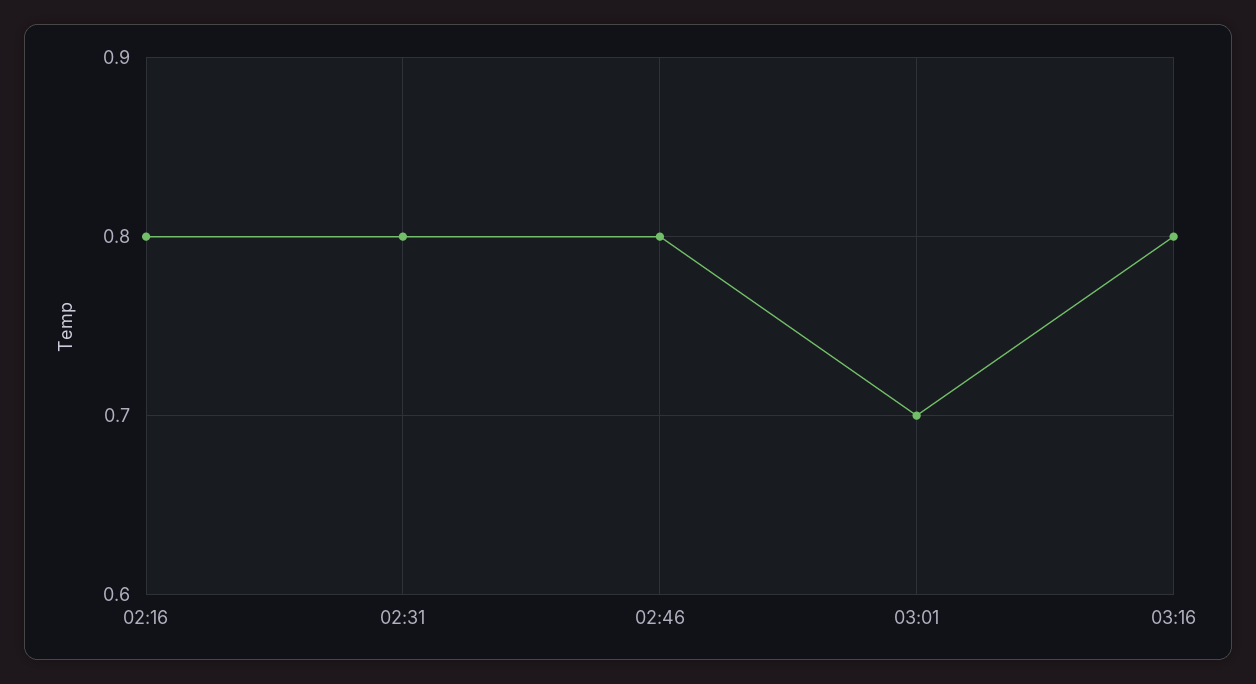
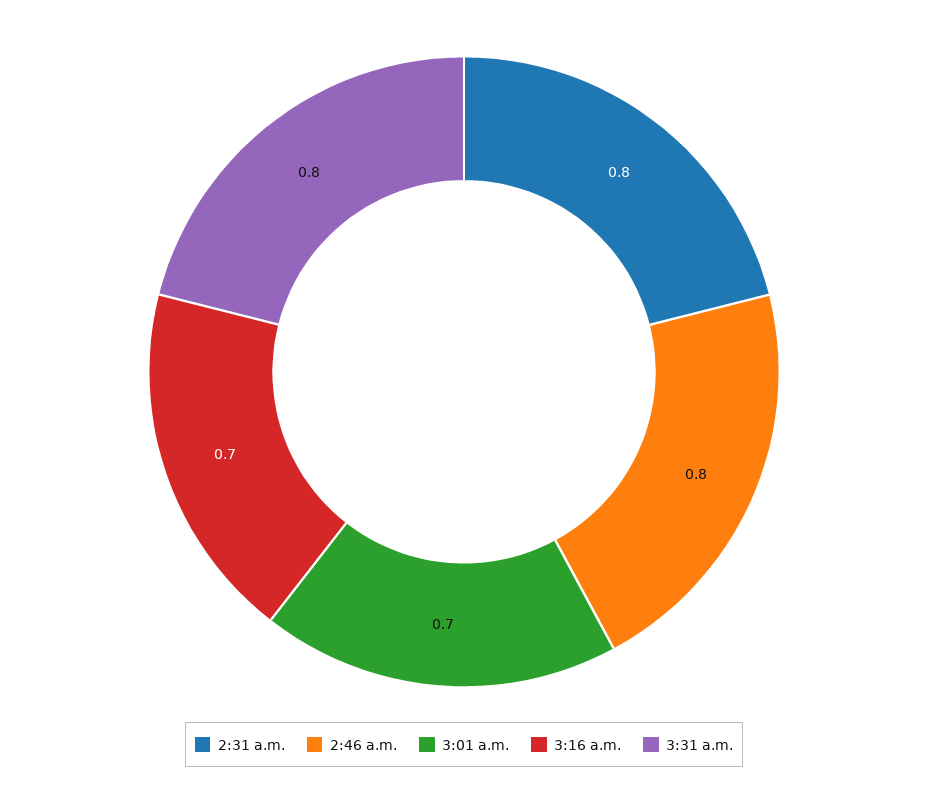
02:16: 0.8 -> none
03:16: 0.8 -> 0.7
3:31 a.m.: none -> 0.8

